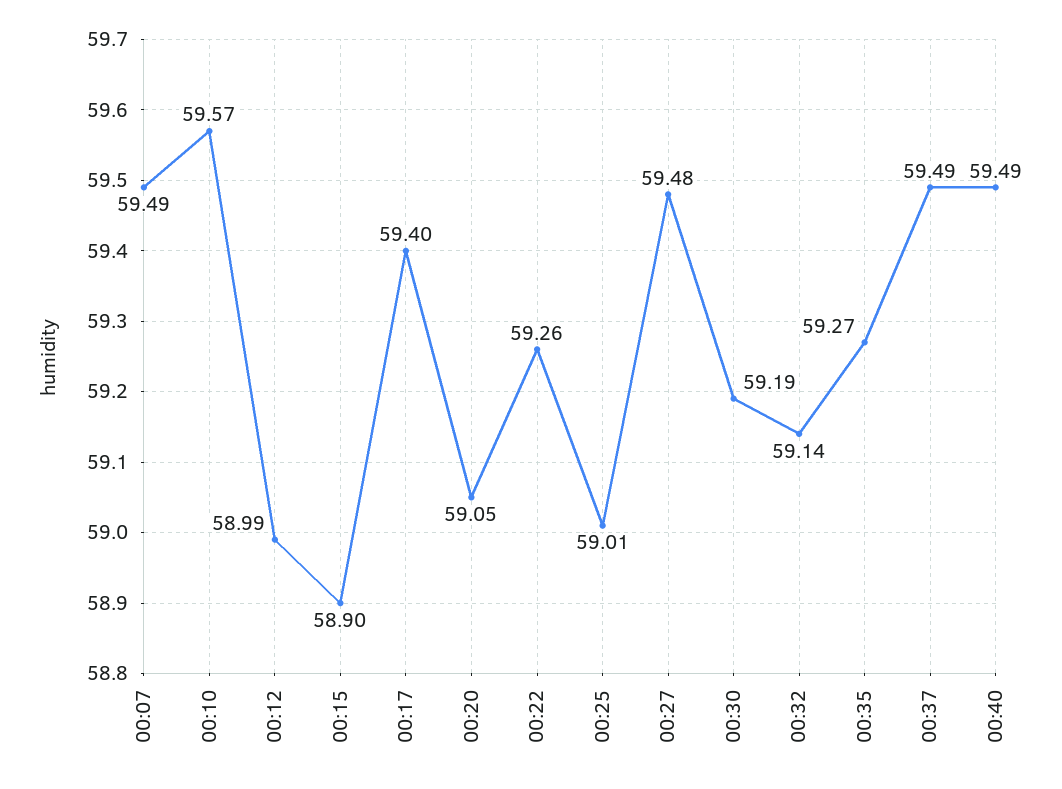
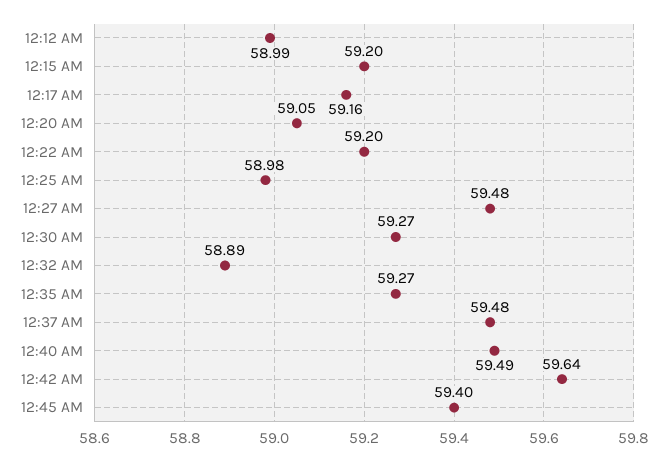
00:07: 59.49 -> none
00:10: 59.57 -> none
00:15: 58.9 -> 59.2
00:17: 59.4 -> 59.16
00:22: 59.26 -> 59.2
00:25: 59.01 -> 58.98
00:30: 59.19 -> 59.27
00:32: 59.14 -> 58.89
00:37: 59.49 -> 59.48
12:42 AM: none -> 59.64
12:45 AM: none -> 59.4

